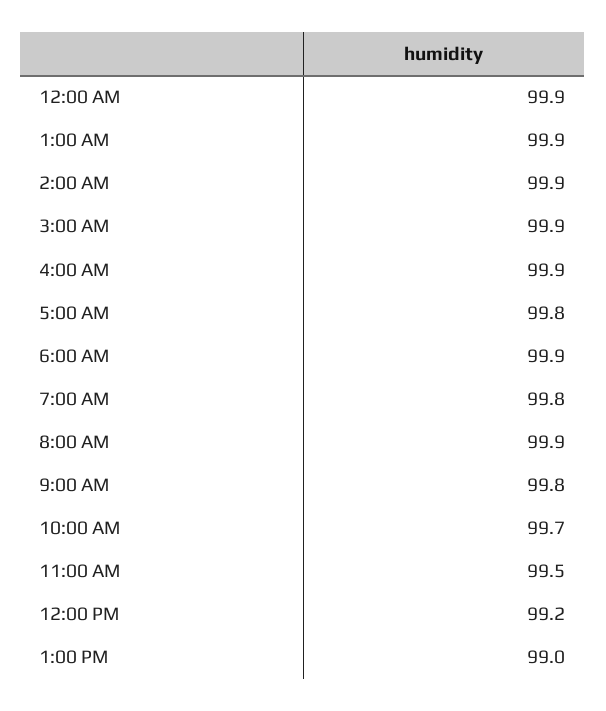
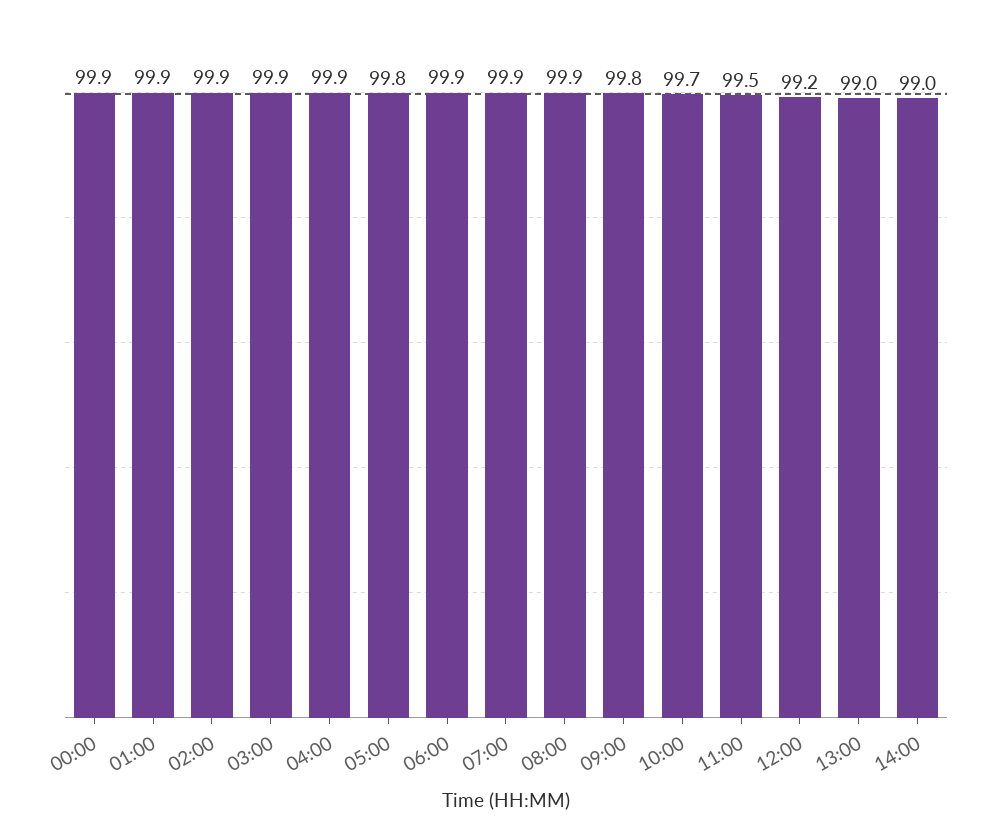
7:00 AM: 99.8 -> 99.9
14:00: none -> 99

